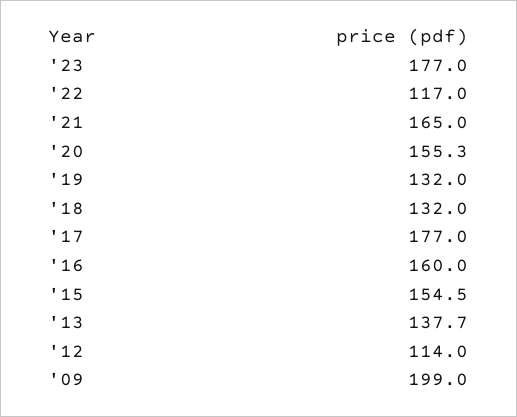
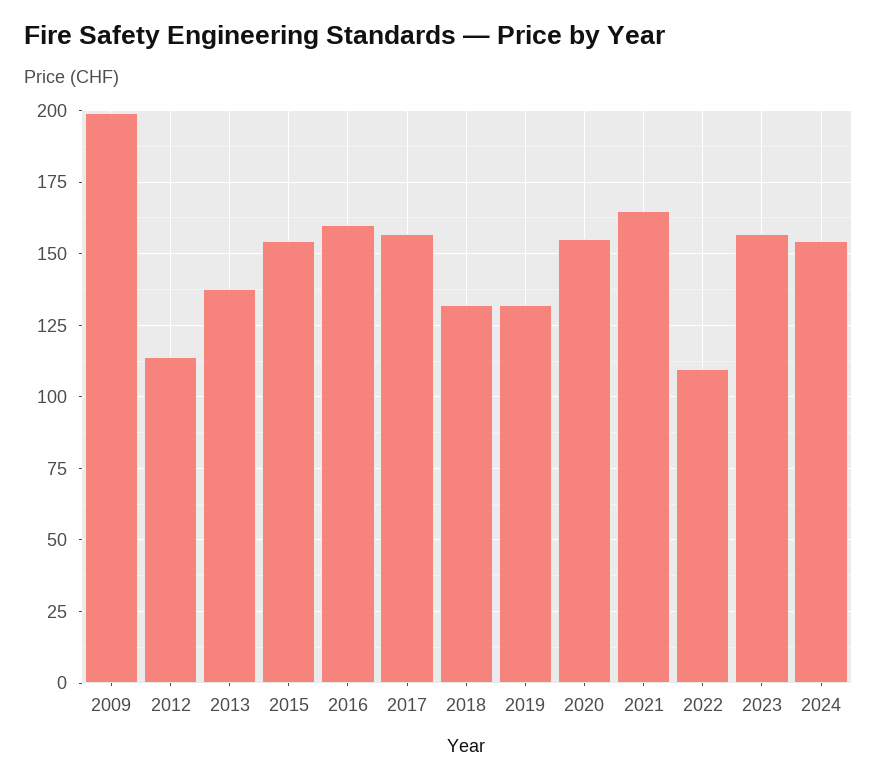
'23: 177 -> 157.5
'22: 117 -> 110
'17: 177 -> 157.5
2024: none -> 155

